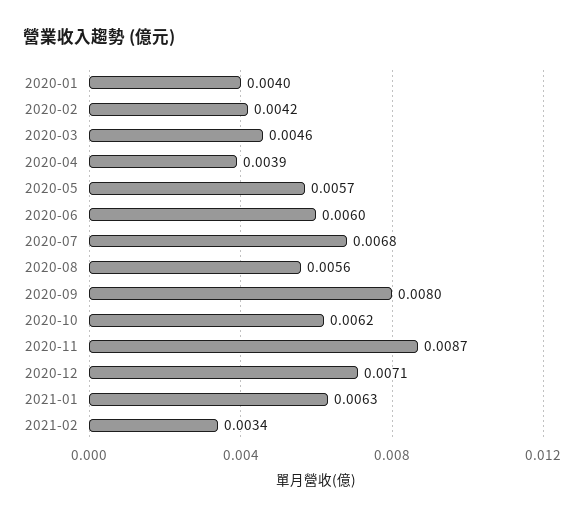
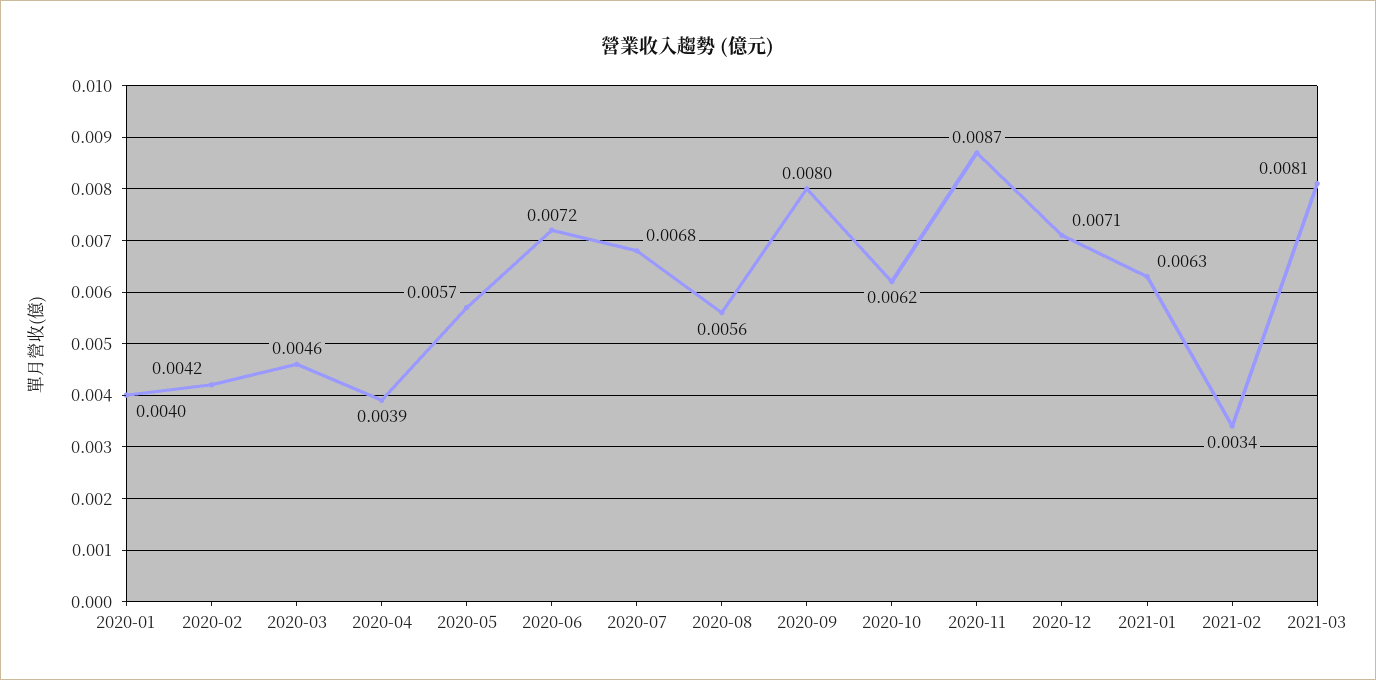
2020-06: 0.006 -> 0.0072
2021-03: none -> 0.0081

